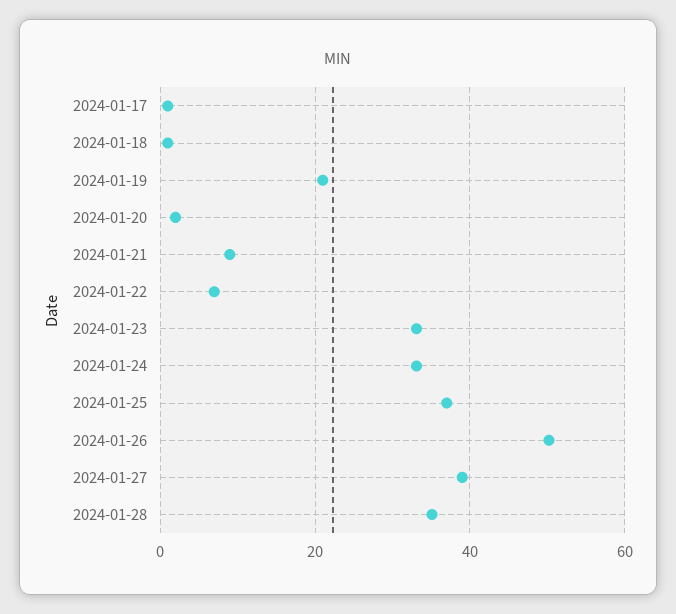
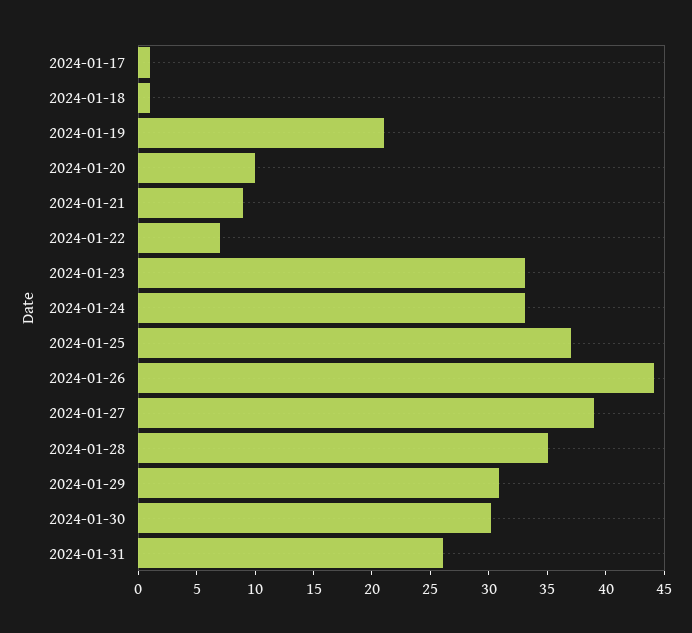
2024-01-20: 2 -> 10
2024-01-26: 50 -> 44
2024-01-29: none -> 31
2024-01-30: none -> 30
2024-01-31: none -> 26

